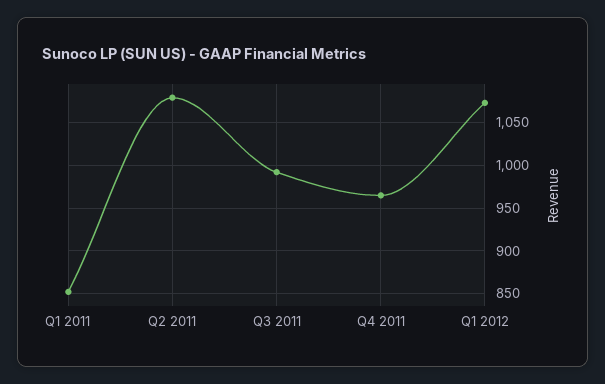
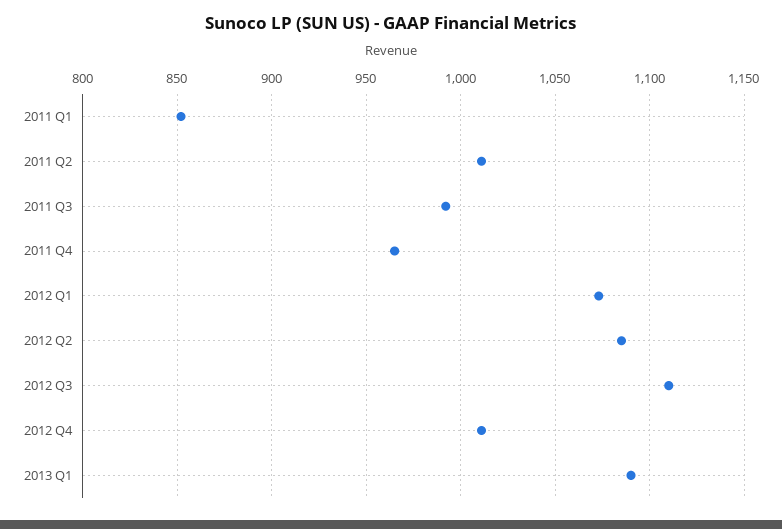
Q2 2011: 1080 -> 1010
2012 Q2: none -> 1085
2012 Q3: none -> 1110
2012 Q4: none -> 1010
2013 Q1: none -> 1090

